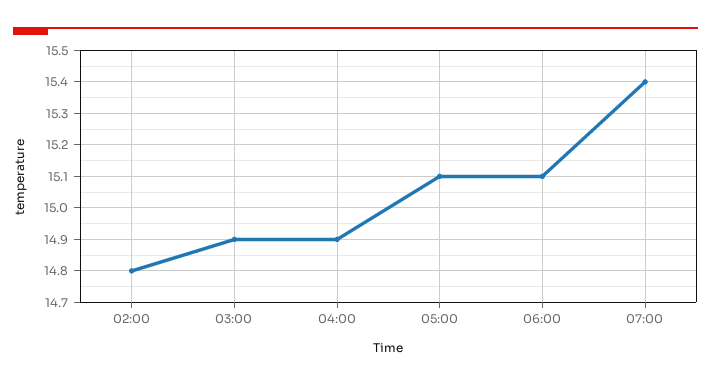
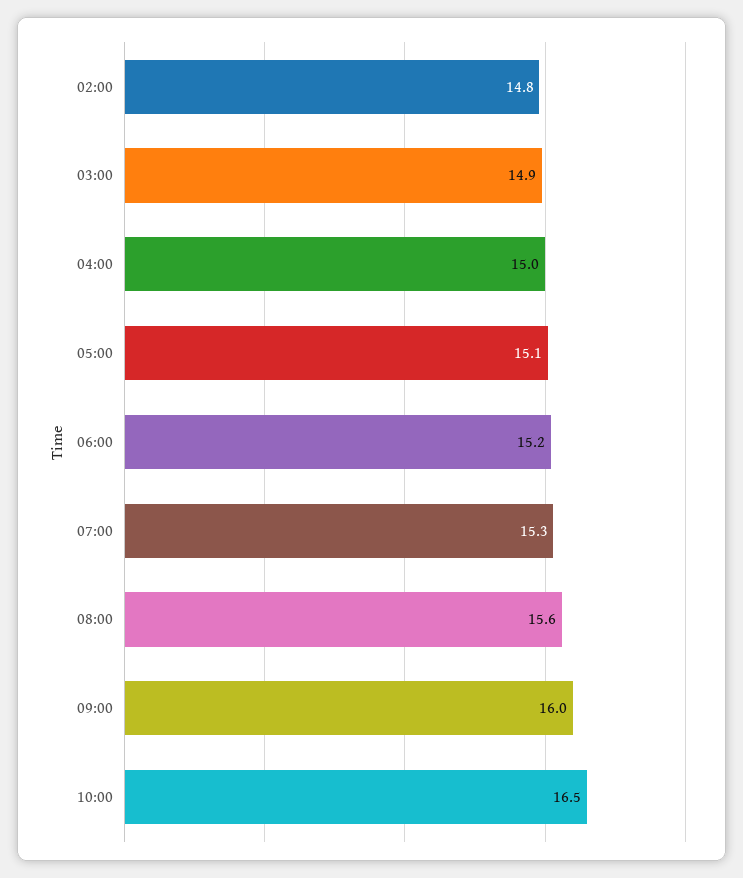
04:00: 14.9 -> 15
06:00: 15.1 -> 15.2
07:00: 15.4 -> 15.3
08:00: none -> 15.6
09:00: none -> 16
10:00: none -> 16.5

